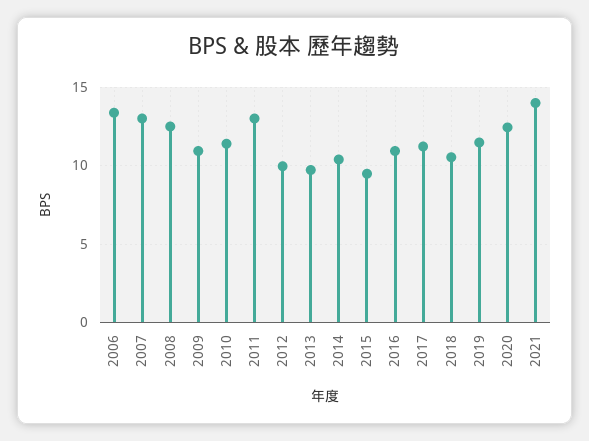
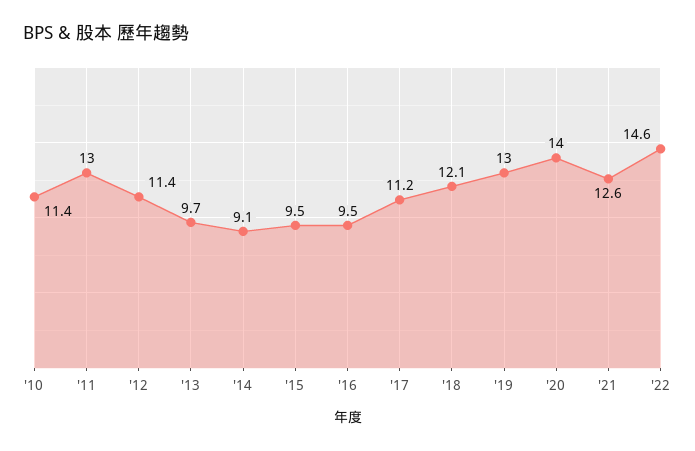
2006: 13.5 -> none
2007: 13 -> none
2008: 12.5 -> none
2009: 11 -> none
2012: 10 -> 11.4
2014: 10.5 -> 9.1
2016: 11 -> 9.5
2018: 10.5 -> 12.1
2019: 11.5 -> 13
2020: 12.5 -> 14
2021: 14 -> 12.6
'22: none -> 14.6

